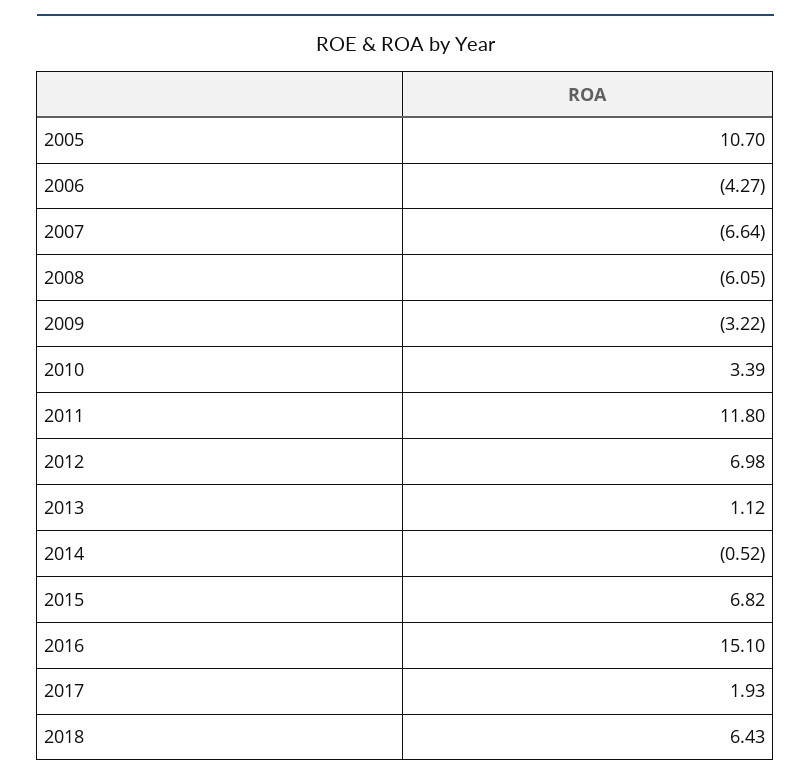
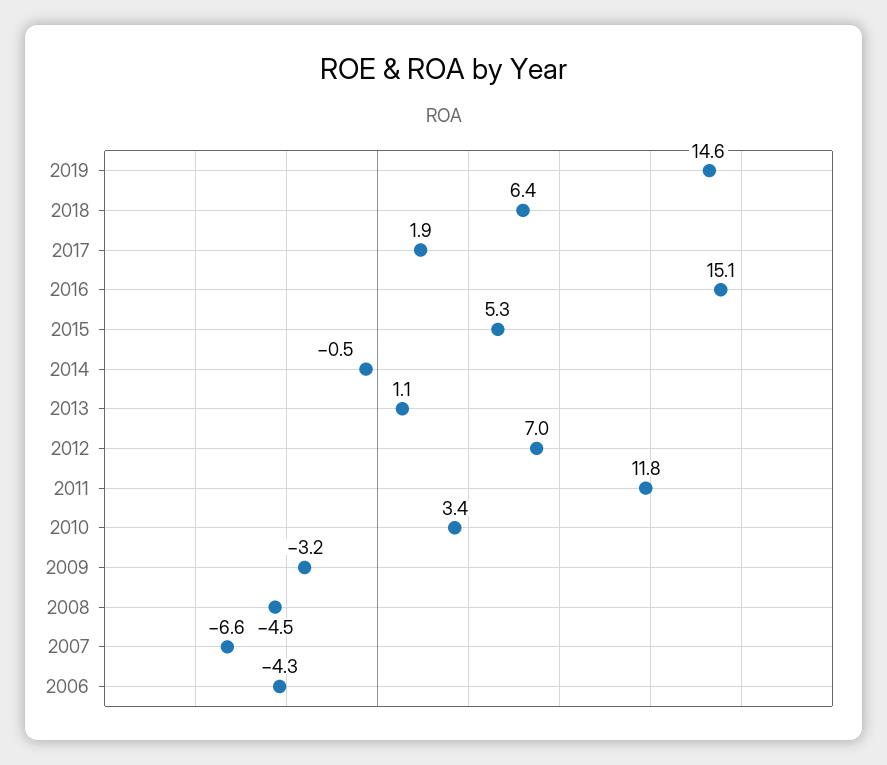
2005: 10.7 -> none
2008: -6.05 -> -4.5
2015: 6.82 -> 5.3
2019: none -> 14.6

